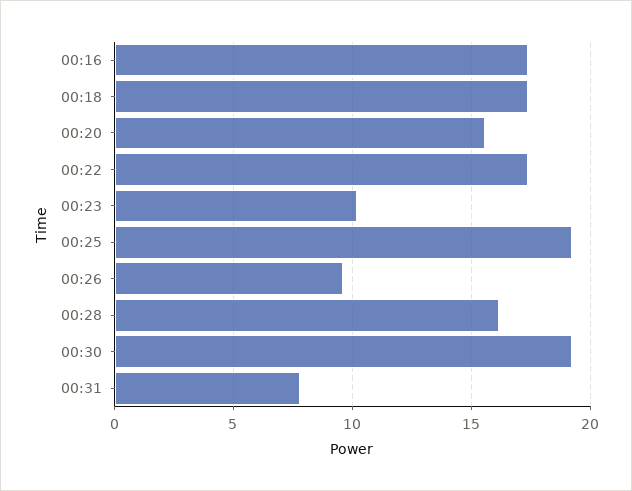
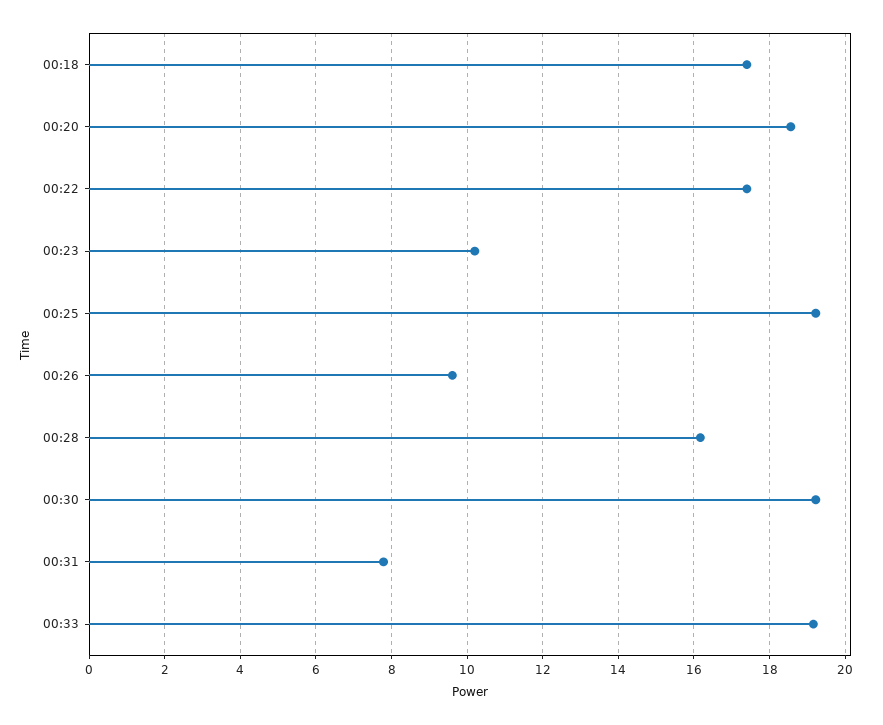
00:16: 17.5 -> none
00:20: 15.5 -> 18.6
00:33: none -> 19.2

